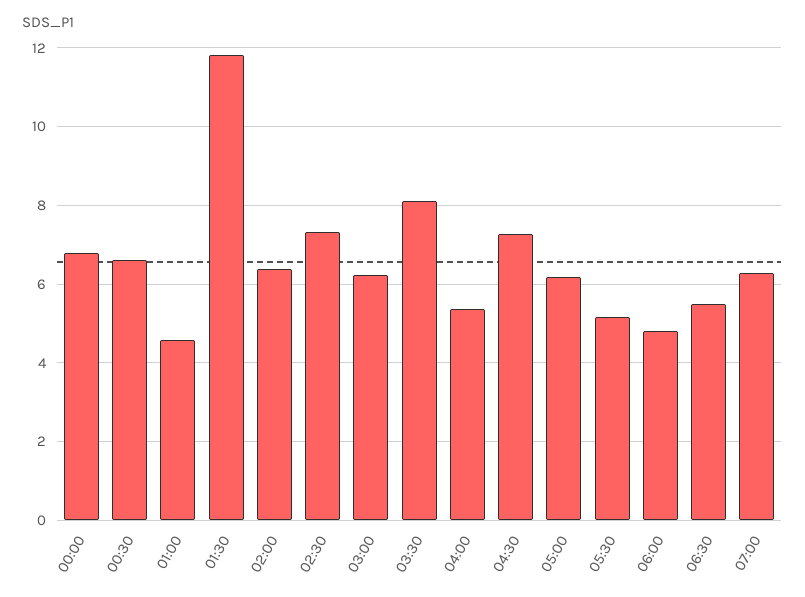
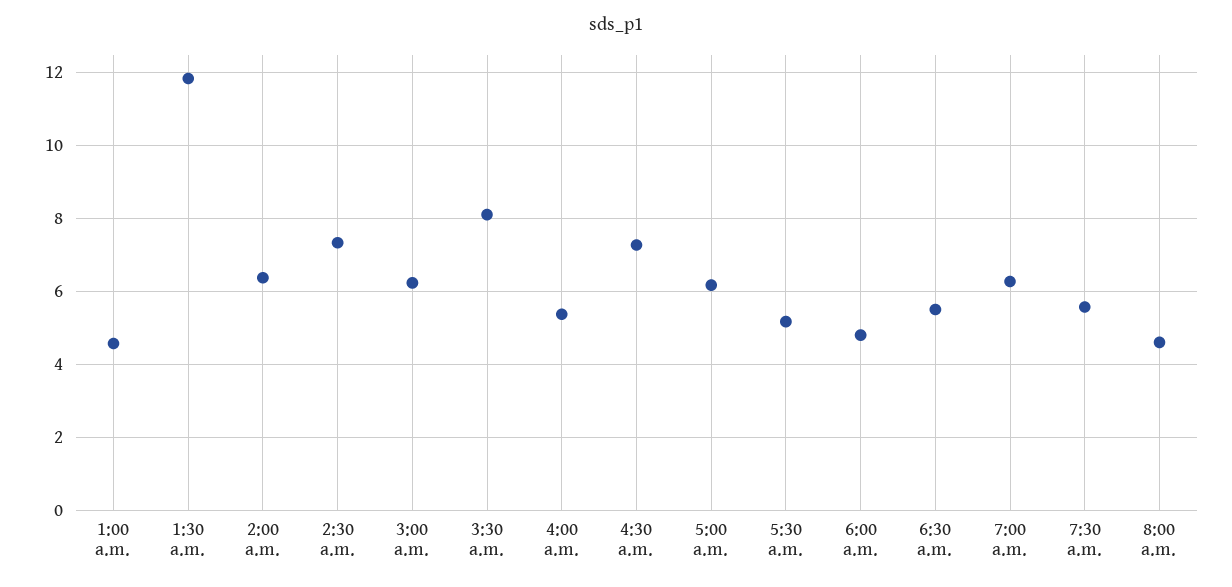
00:00: 6.8 -> none
00:30: 6.6 -> none
7:30 a.m.: none -> 5.6
8:00 a.m.: none -> 4.6

